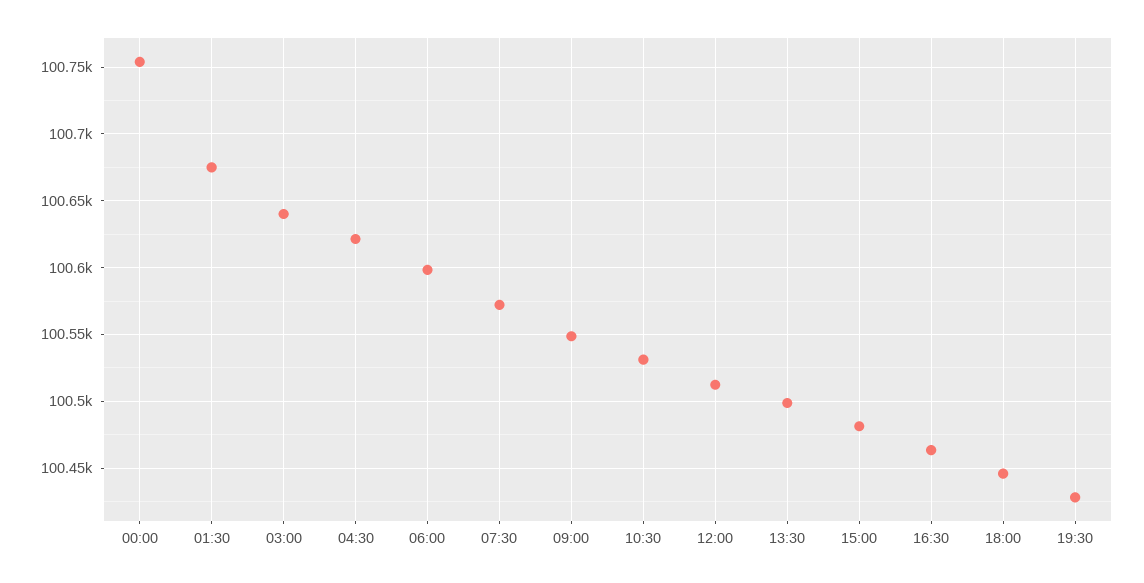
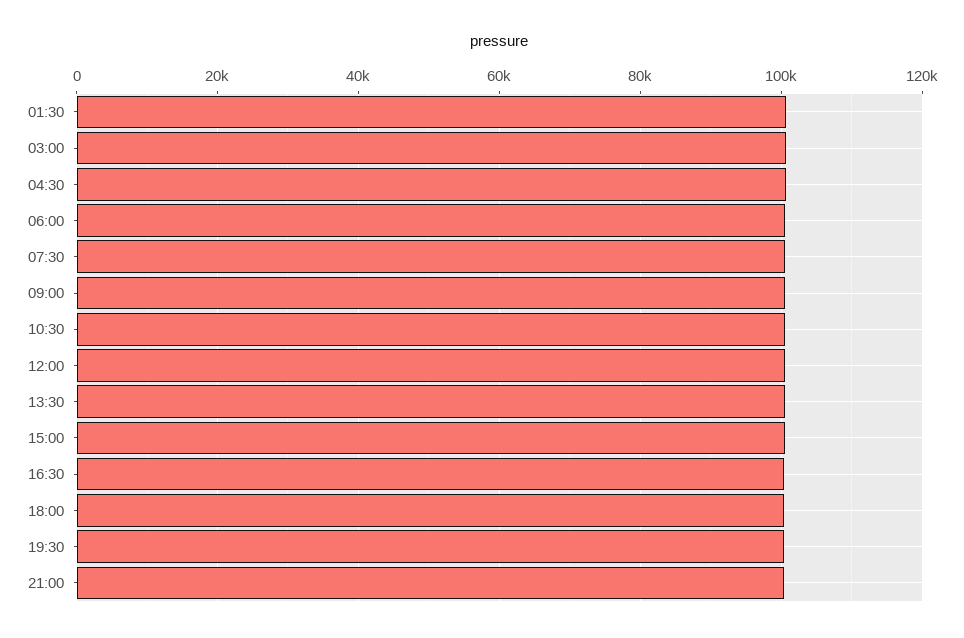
00:00: 100755 -> none
21:00: none -> 100000

